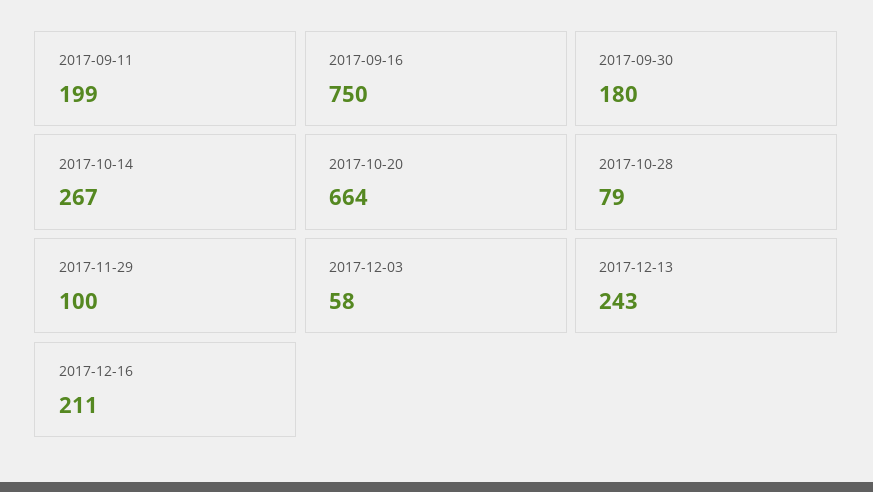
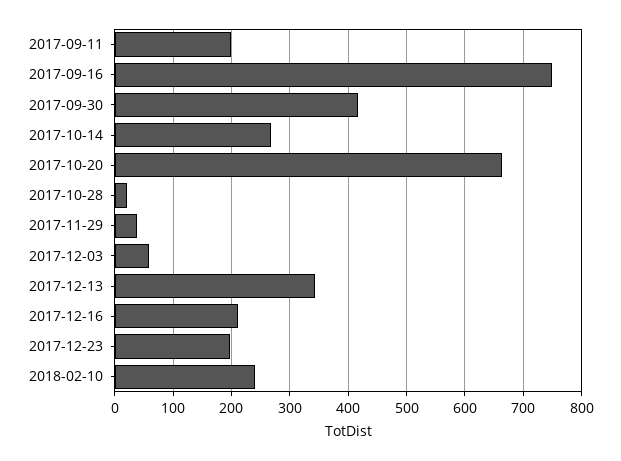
2017-09-30: 180 -> 420
2017-10-28: 79 -> 20
2017-11-29: 100 -> 40
2017-12-13: 243 -> 340
2017-12-23: none -> 200
2018-02-10: none -> 240

